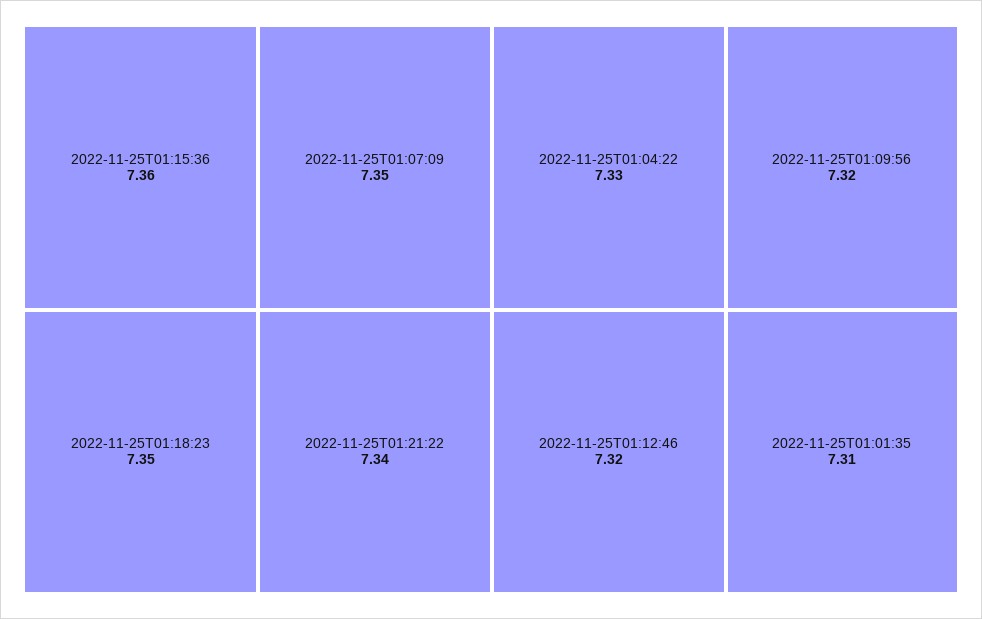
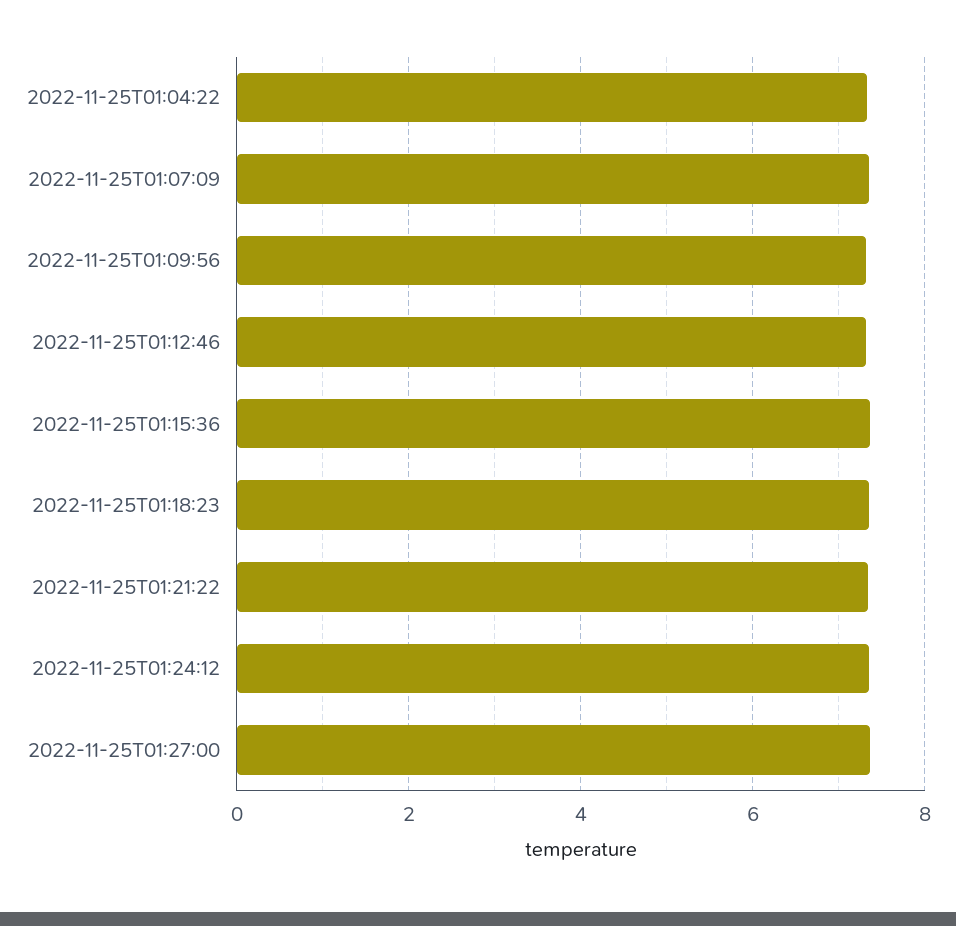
2022-11-25T01:01:35: 7.31 -> none
2022-11-25T01:24:12: none -> 7.4
2022-11-25T01:27:00: none -> 7.4

